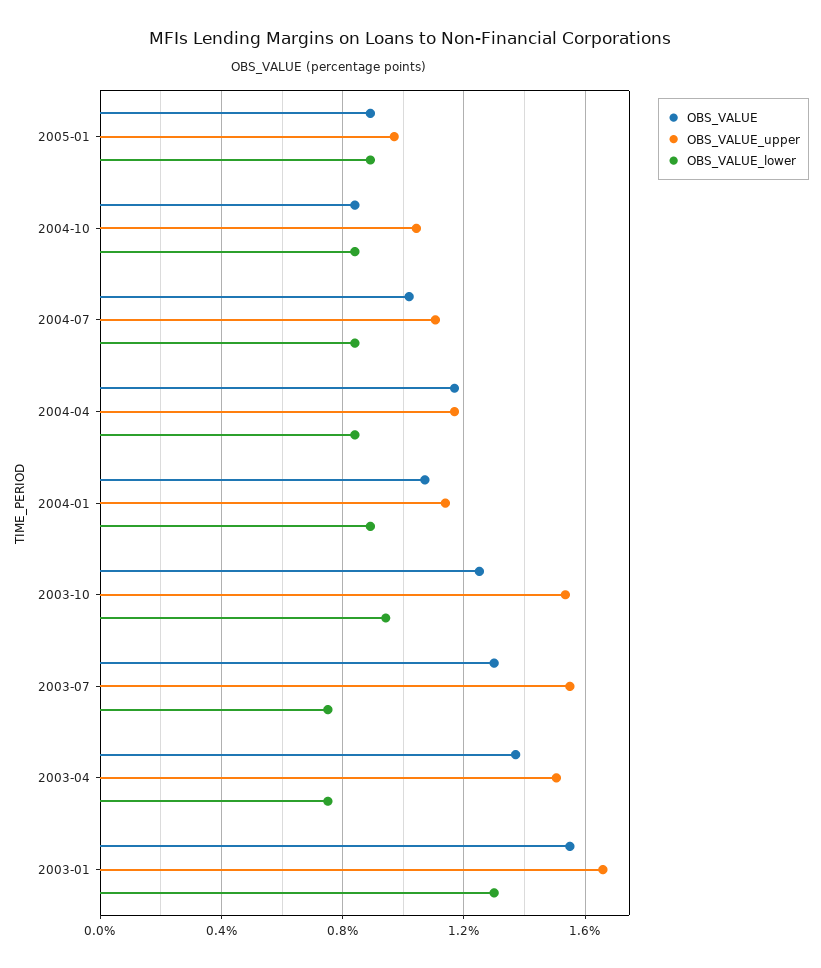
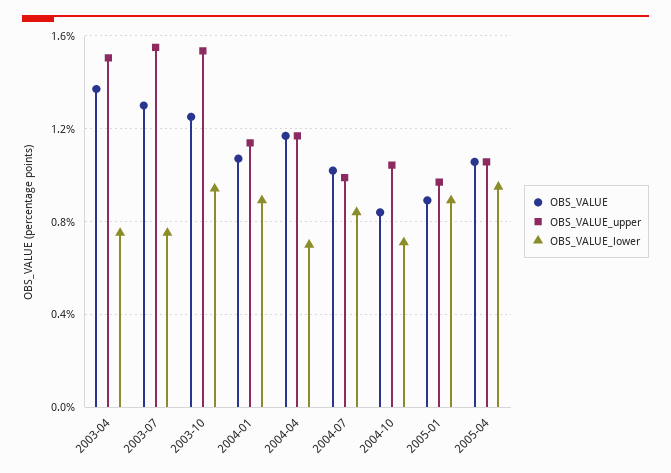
OBS_VALUE_lower, 2004-10: 0.85 -> 0.7
OBS_VALUE_upper, 2004-07: 1.1 -> 1
OBS_VALUE_lower, 2004-04: 0.85 -> 0.7
OBS_VALUE, 2003-01: 1.55 -> none
OBS_VALUE_upper, 2003-01: 1.65 -> none
OBS_VALUE_lower, 2003-01: 1.3 -> none
OBS_VALUE, 2005-04: none -> 1.05
OBS_VALUE_upper, 2005-04: none -> 1.05
OBS_VALUE_lower, 2005-04: none -> 0.95

